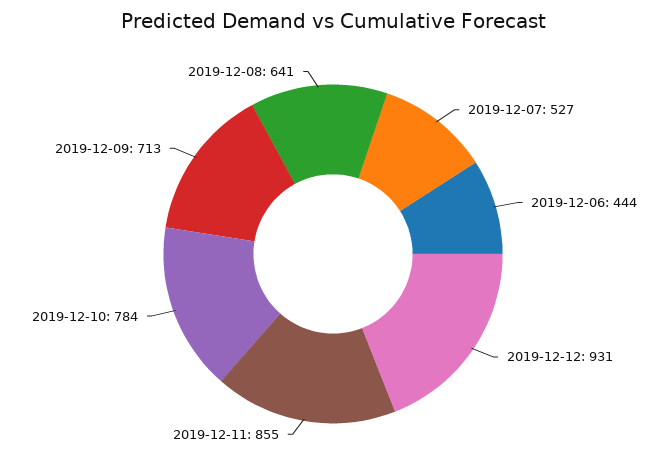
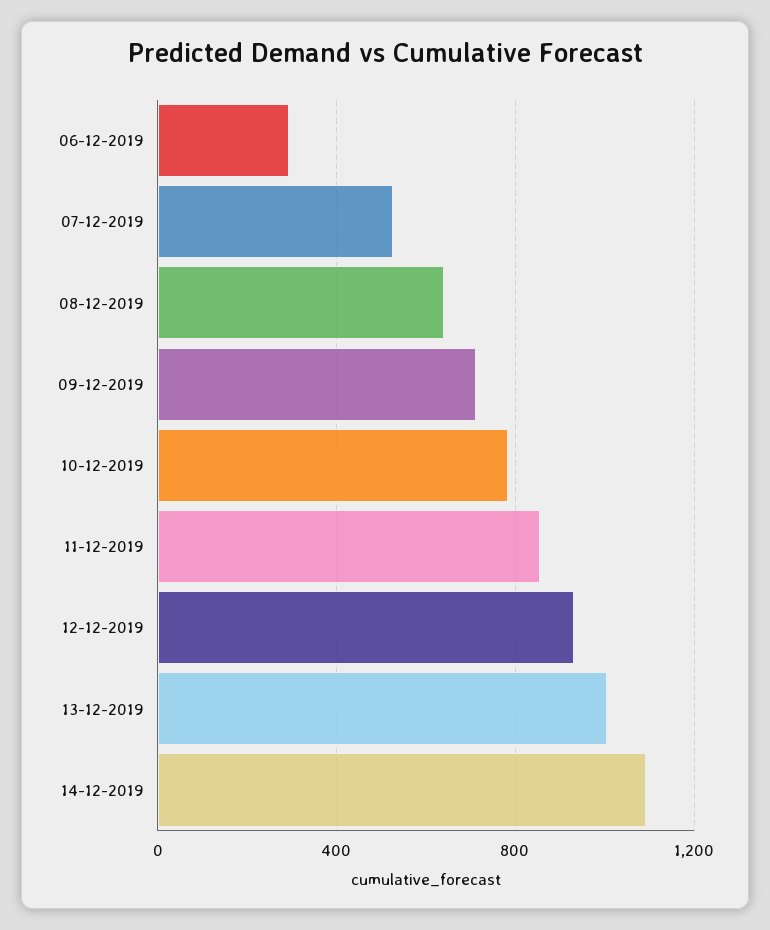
2019-12-06: 444 -> 300
13-12-2019: none -> 1000
14-12-2019: none -> 1100

